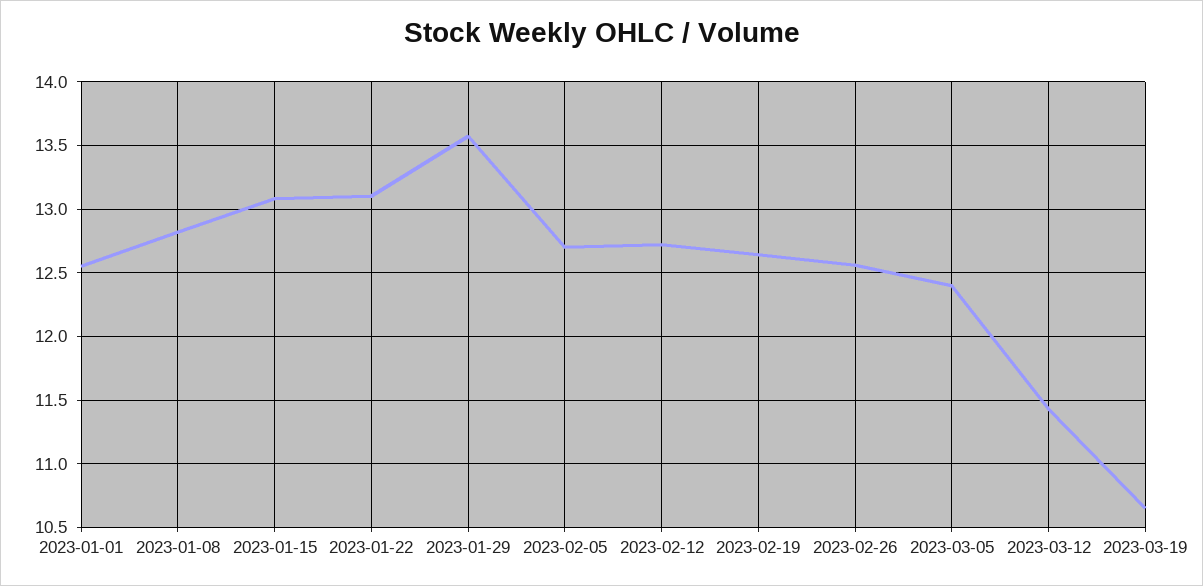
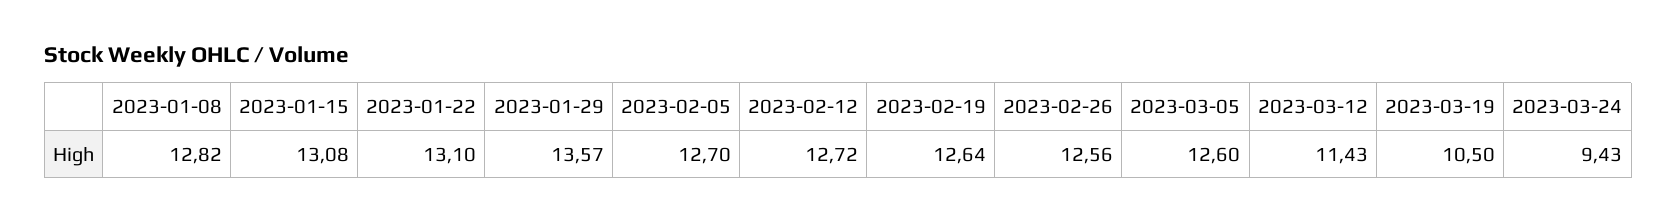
2023-01-01: 12.55 -> none
2023-03-05: 12.4 -> 12.6
2023-03-19: 10.65 -> 10.5
2023-03-24: none -> 9.43

